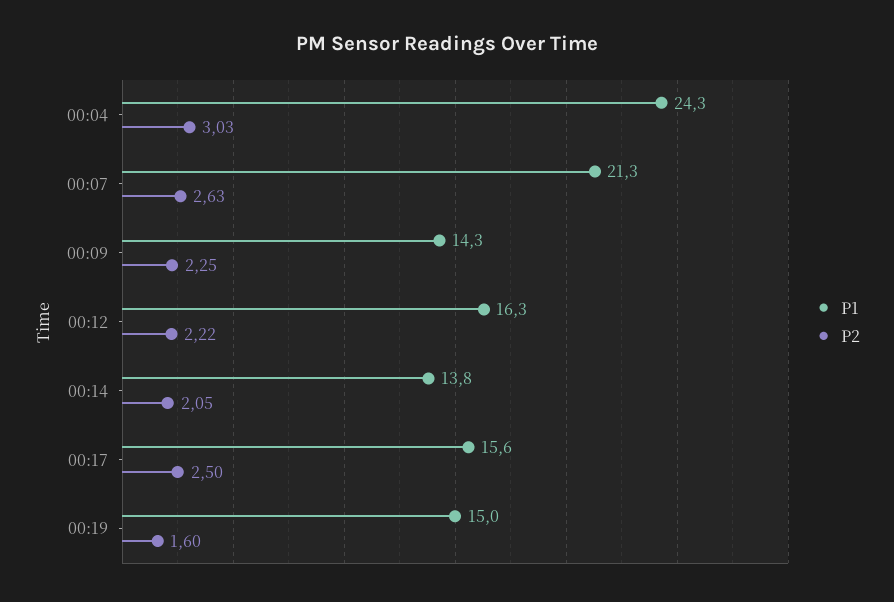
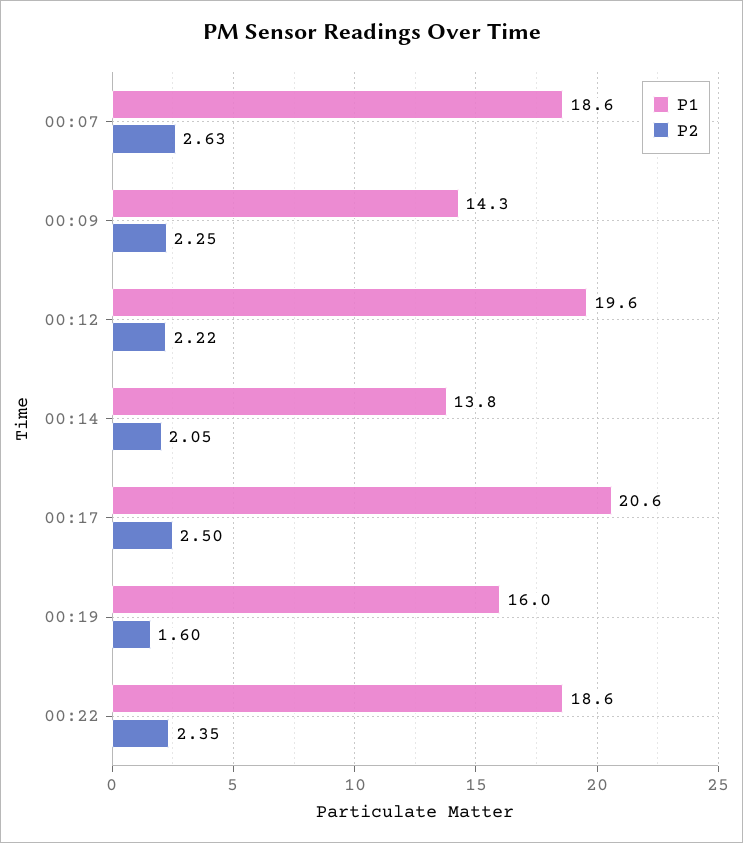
P1, 00:04: 24.3 -> none
P2, 00:04: 3.03 -> none
P1, 00:07: 21.3 -> 18.6
P1, 00:12: 16.3 -> 19.6
P1, 00:17: 15.6 -> 20.6
P1, 00:19: 15 -> 16
P1, 00:22: none -> 18.6
P2, 00:22: none -> 2.35

